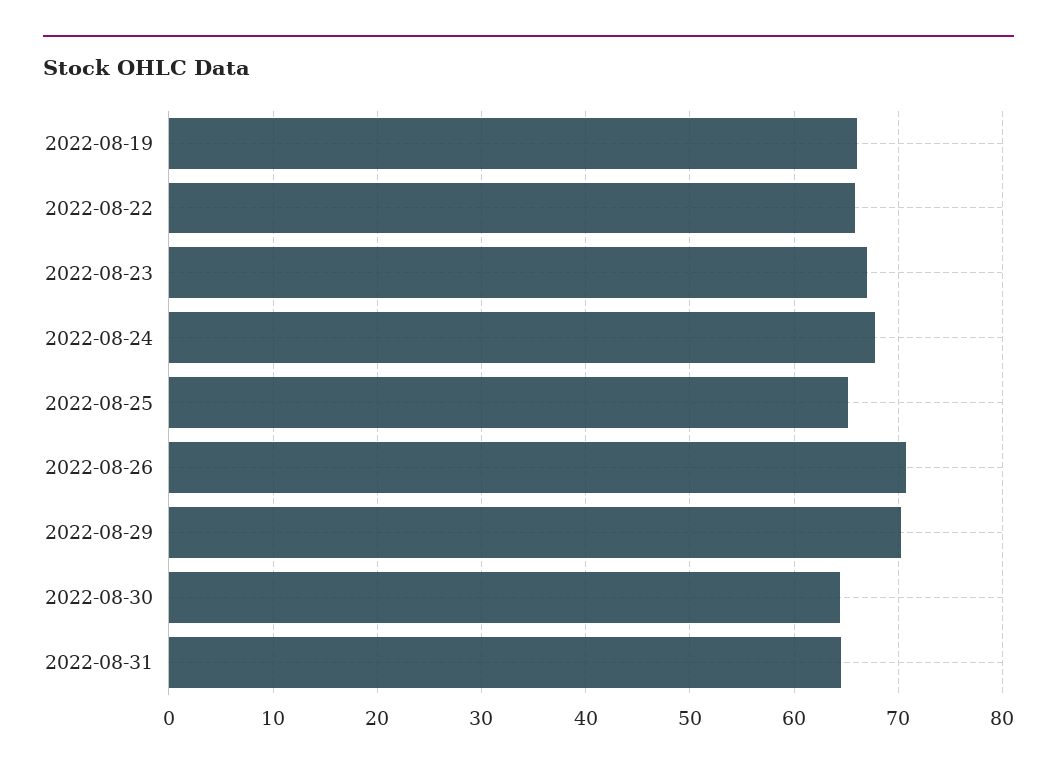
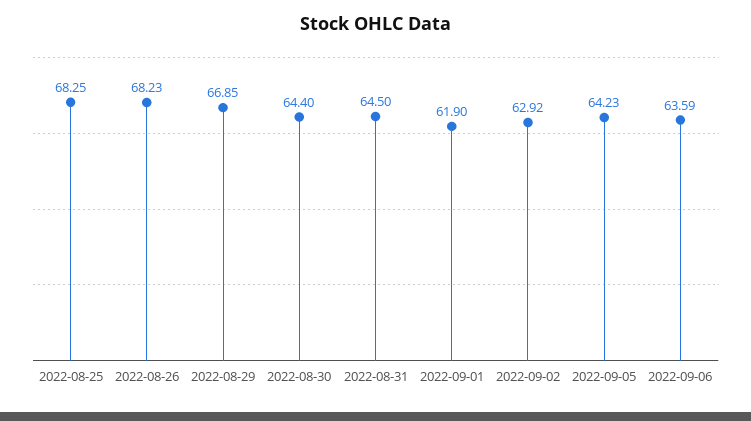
2022-08-19: 66 -> none
2022-08-22: 66 -> none
2022-08-23: 67 -> none
2022-08-24: 68 -> none
2022-08-25: 65 -> 68.25
2022-08-26: 71 -> 68.23
2022-08-29: 70 -> 66.85
2022-09-01: none -> 61.9
2022-09-02: none -> 62.92
2022-09-05: none -> 64.23
2022-09-06: none -> 63.59

